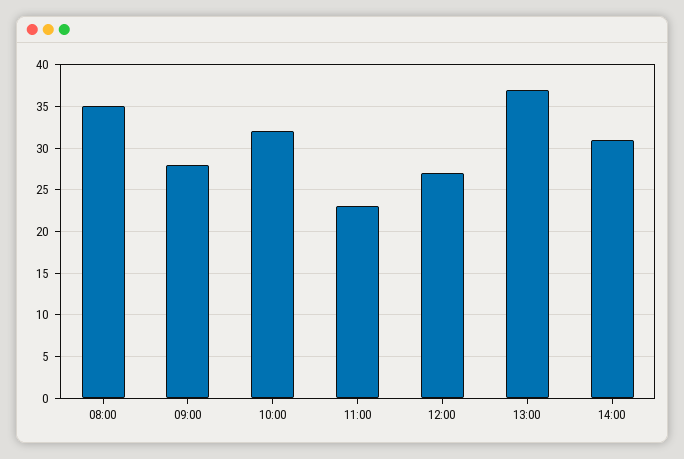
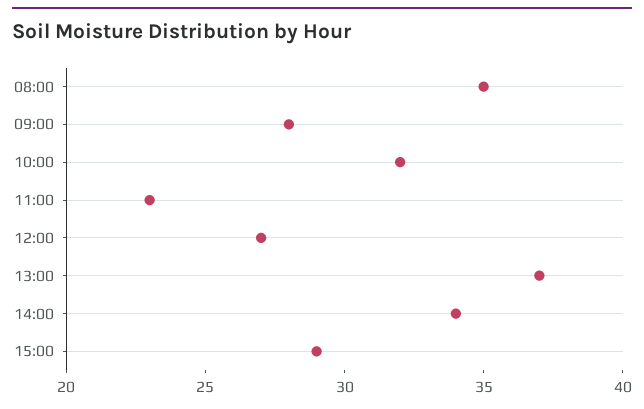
14:00: 31 -> 34
15:00: none -> 29

